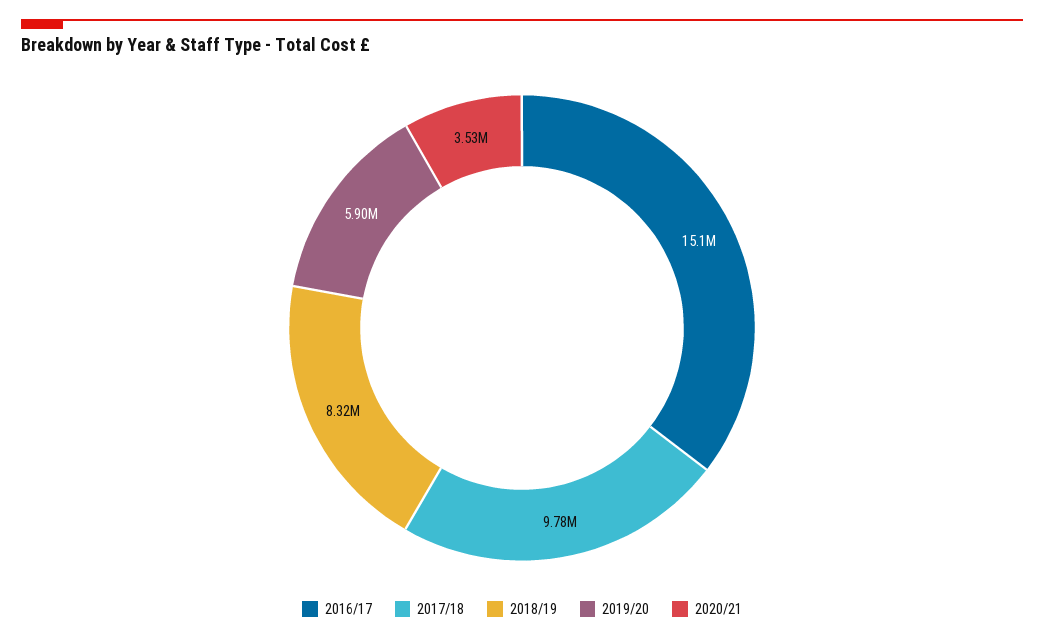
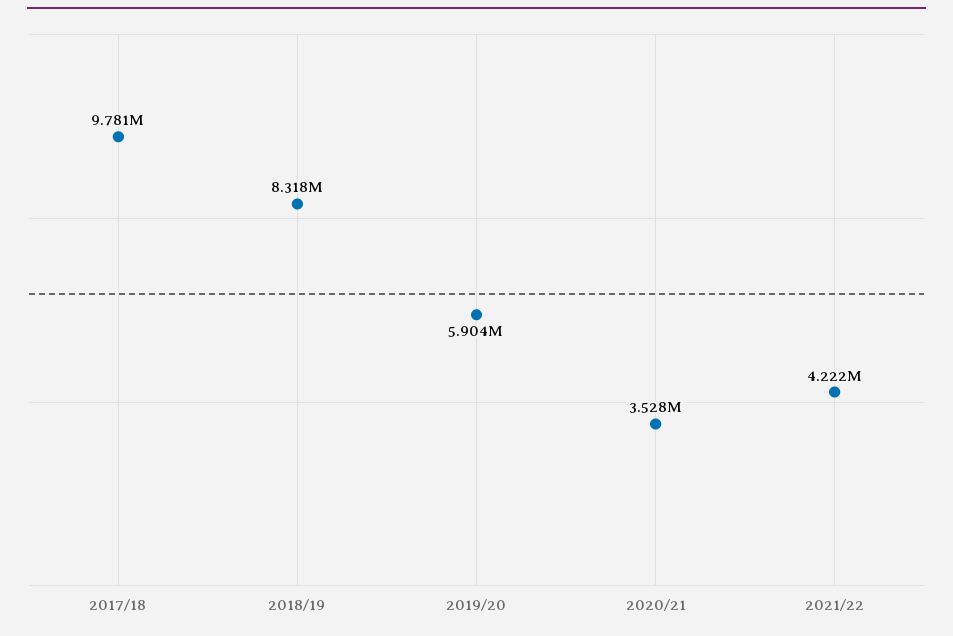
2016/17: 15100000 -> none
2021/22: none -> 4222000

